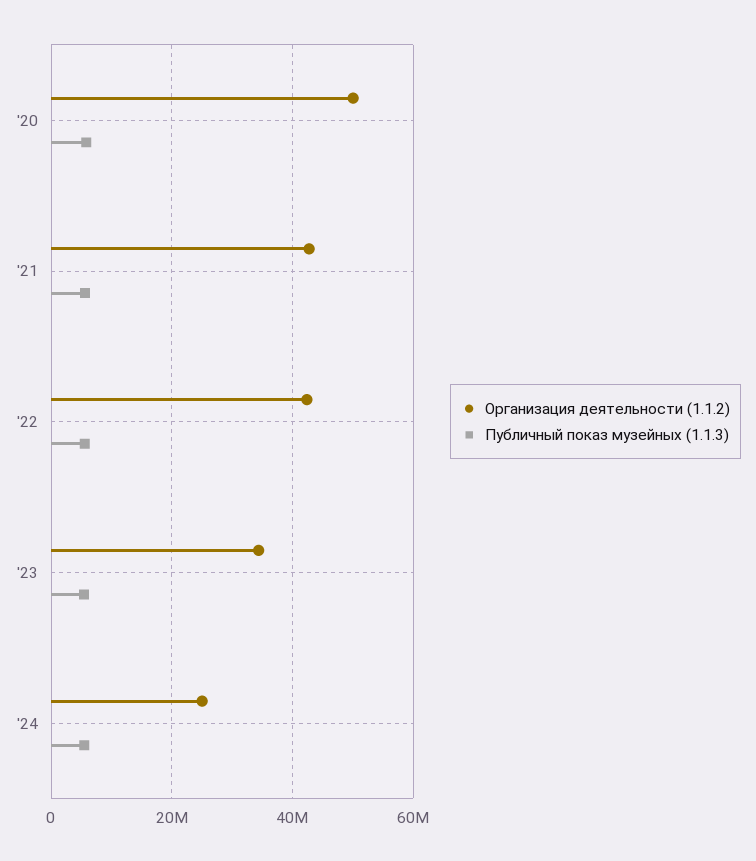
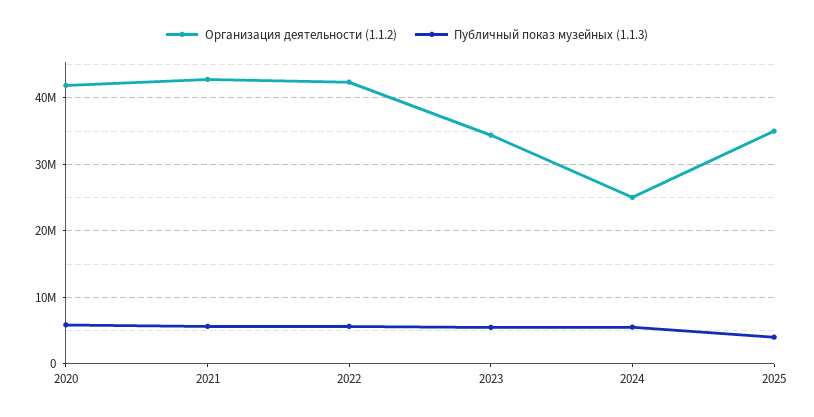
Организация деятельности (1.1.2), '20: 50000000 -> 42000000
Организация деятельности (1.1.2), 2025: none -> 35000000
Публичный показ музейных (1.1.3), 2025: none -> 4000000

